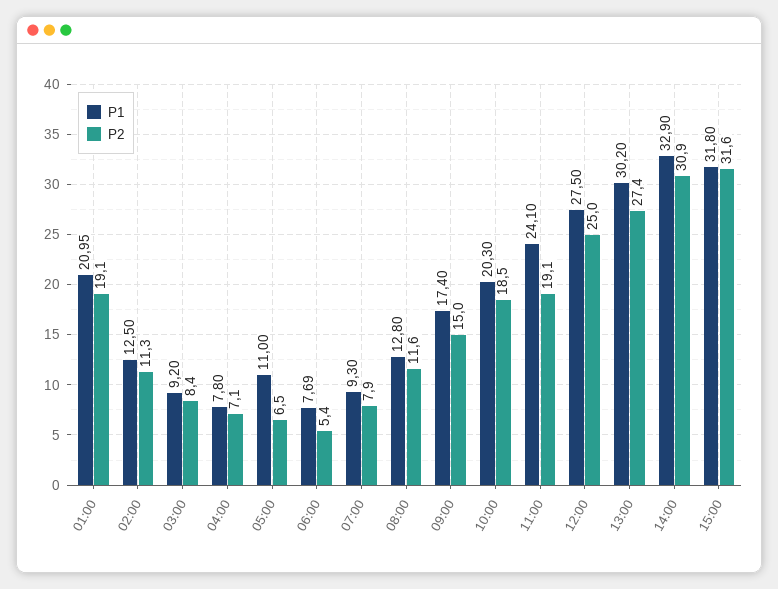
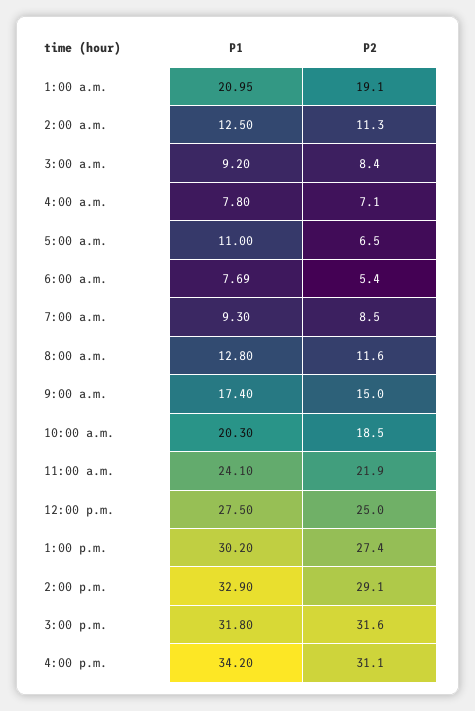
P2, 07:00: 7.9 -> 8.5
P2, 11:00: 19.1 -> 21.9
P2, 14:00: 30.9 -> 29.1
P1, 4:00 p.m.: none -> 34.2
P2, 4:00 p.m.: none -> 31.1

